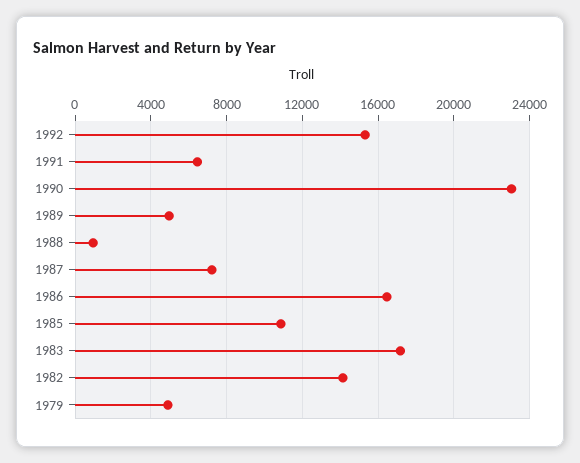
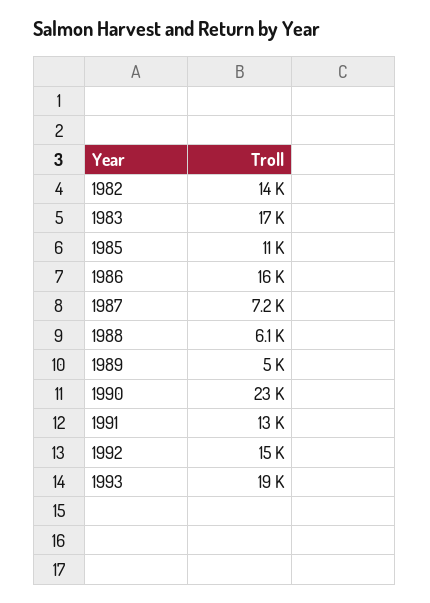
1991: 6500 -> 13000
1988: 1000 -> 6100
1979: 5000 -> none
1993: none -> 19000

